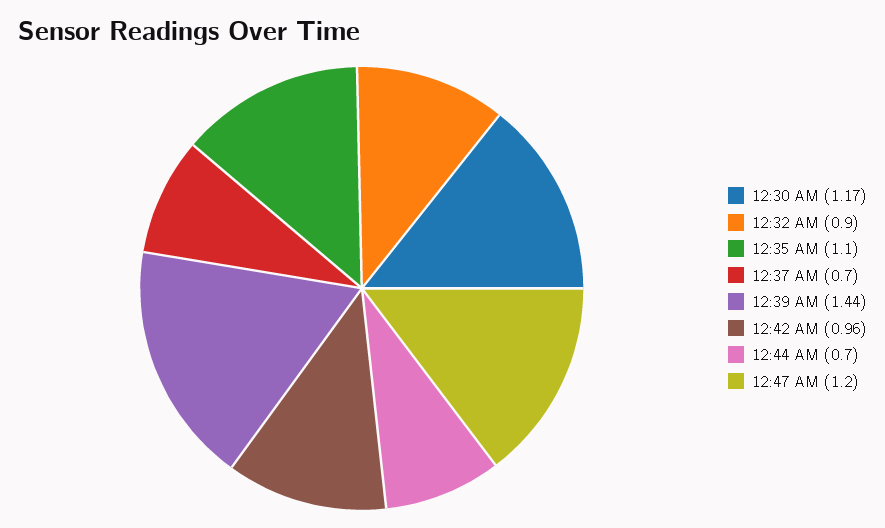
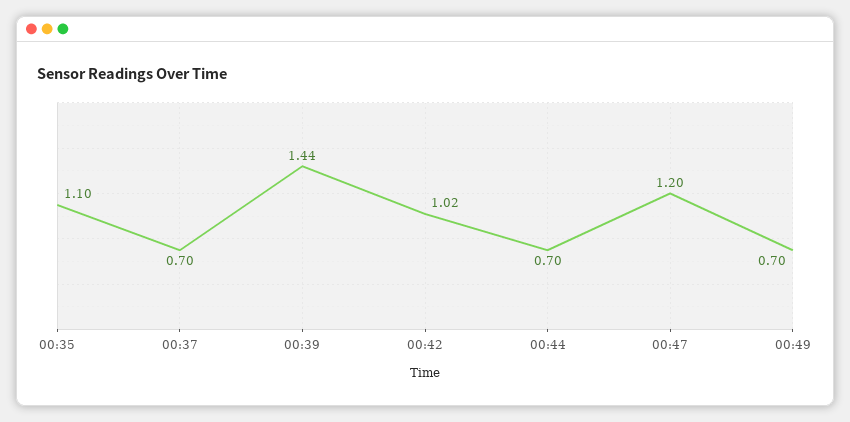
12:30 AM: 1.17 -> none
12:32 AM: 0.9 -> none
12:42 AM: 0.96 -> 1.02
00:49: none -> 0.7

